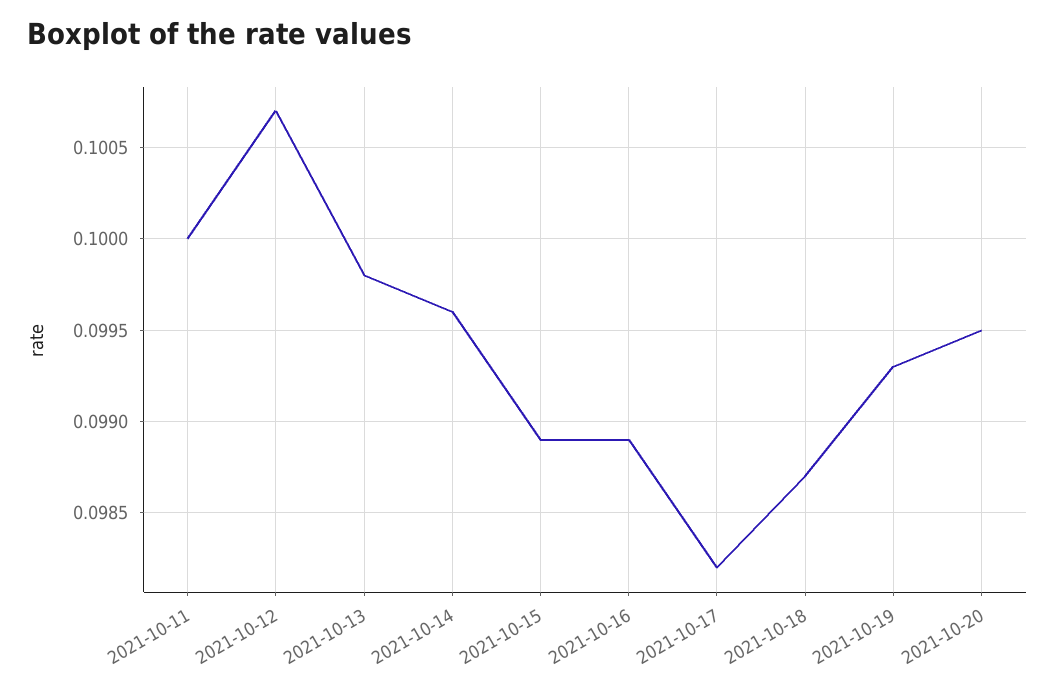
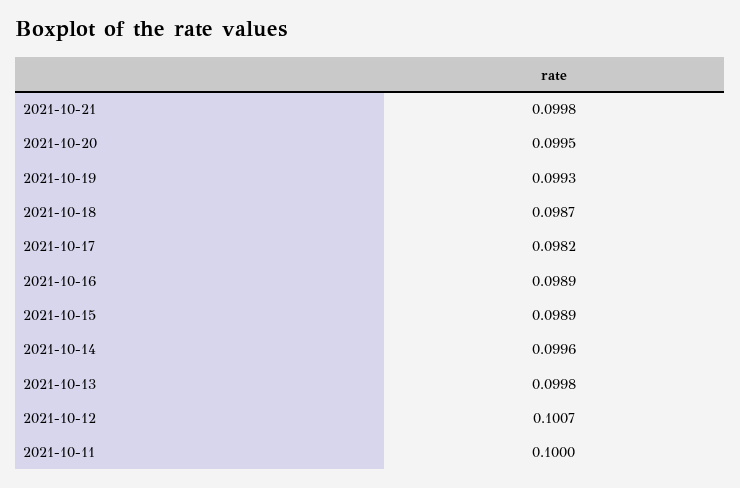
2021-10-21: none -> 0.0998

